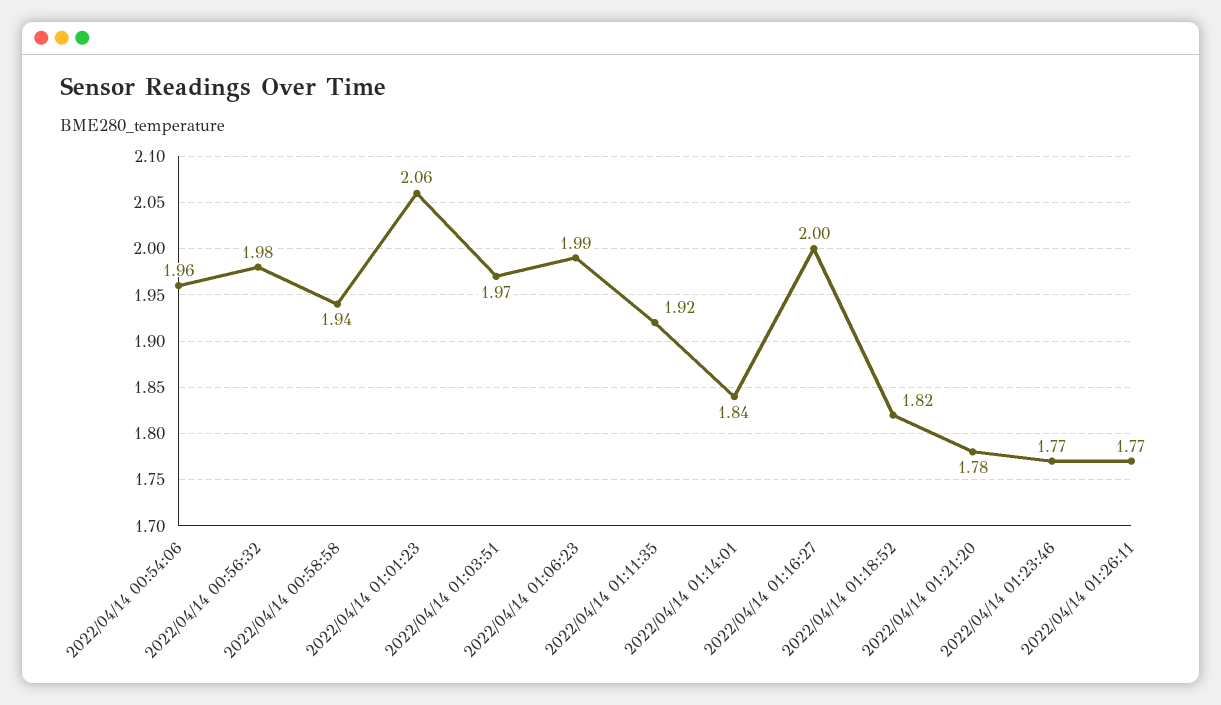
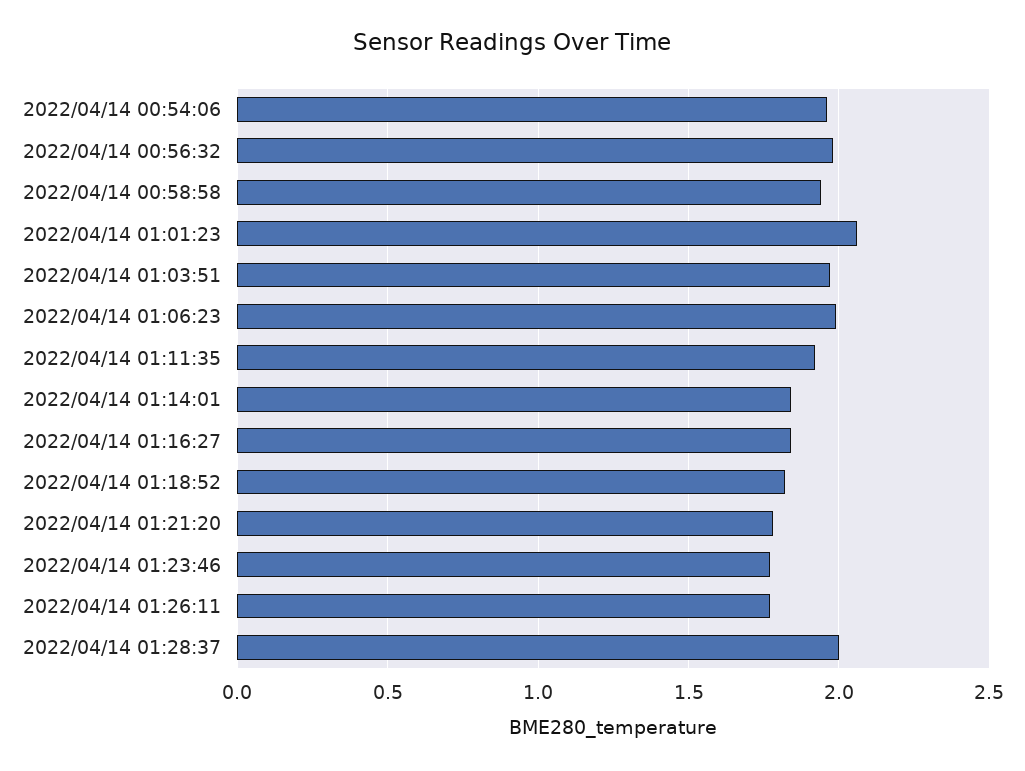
2022/04/14 01:16:27: 2 -> 1.85
2022/04/14 01:28:37: none -> 2

